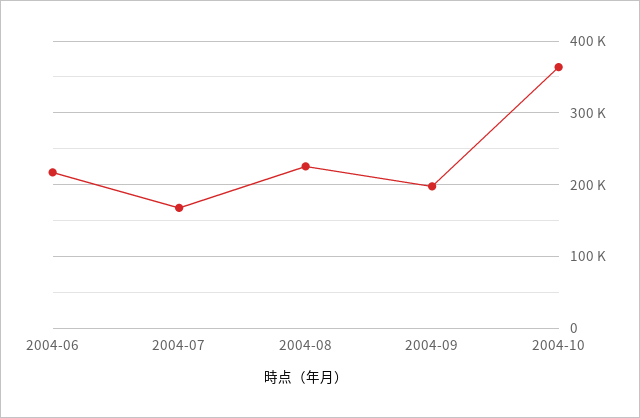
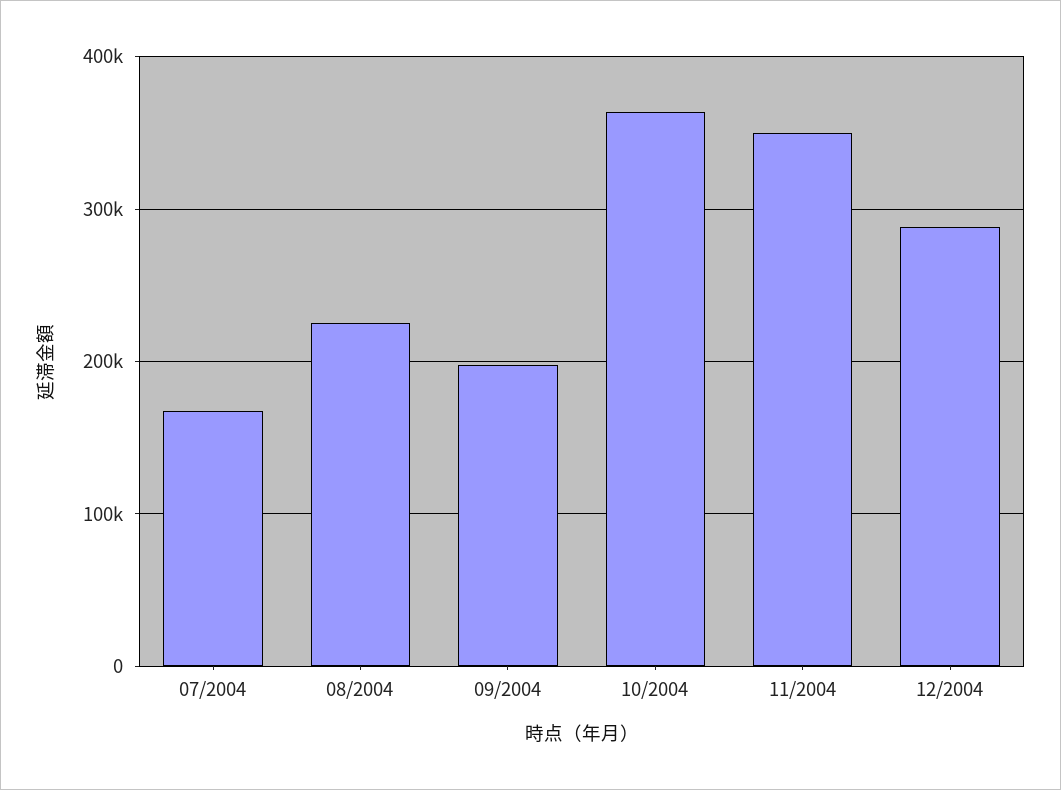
2004-06: 220000 -> none
11/2004: none -> 350000
12/2004: none -> 290000

